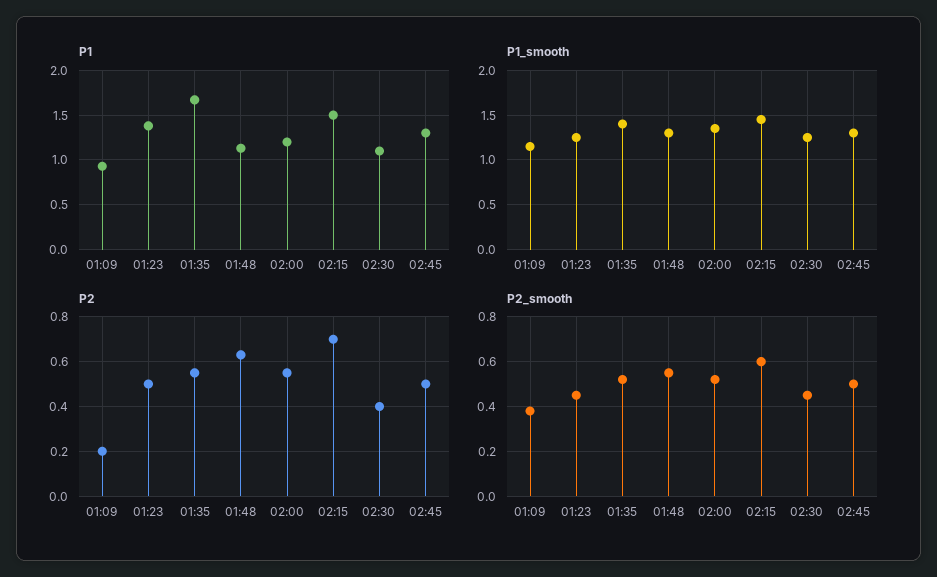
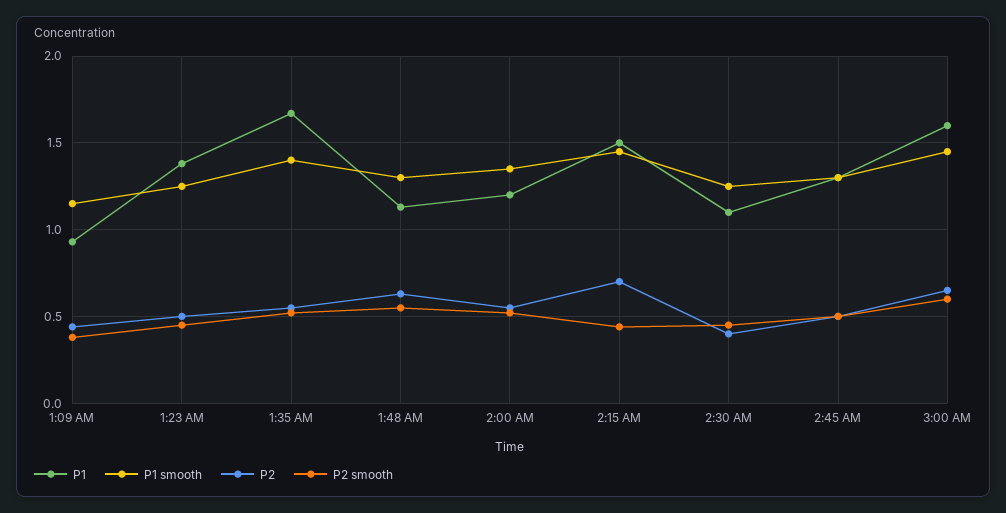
P2, 01:09: 0.2 -> 0.45
P2_smooth, 02:15: 0.6 -> 0.45
P1, 3:00 AM: none -> 1.6
P1_smooth, 3:00 AM: none -> 1.45
P2, 3:00 AM: none -> 0.65
P2_smooth, 3:00 AM: none -> 0.6

